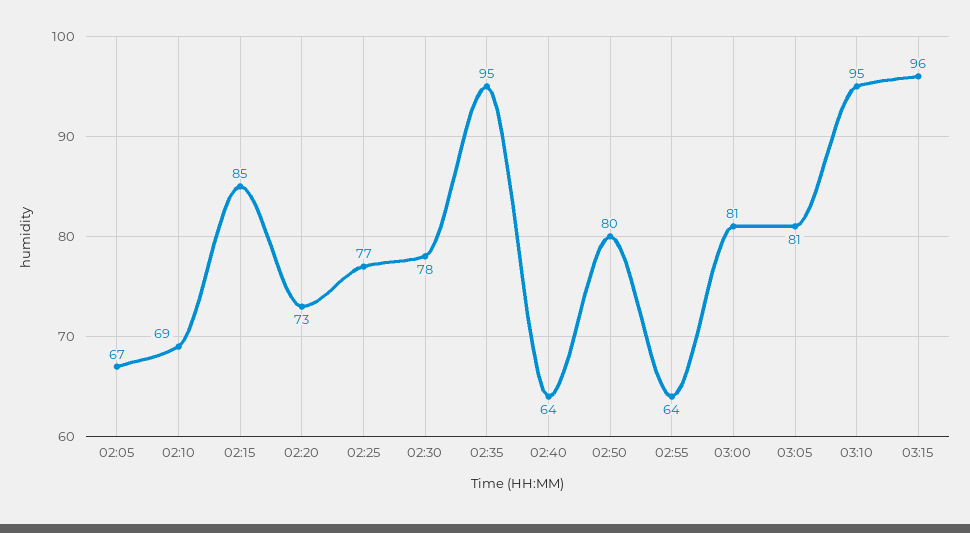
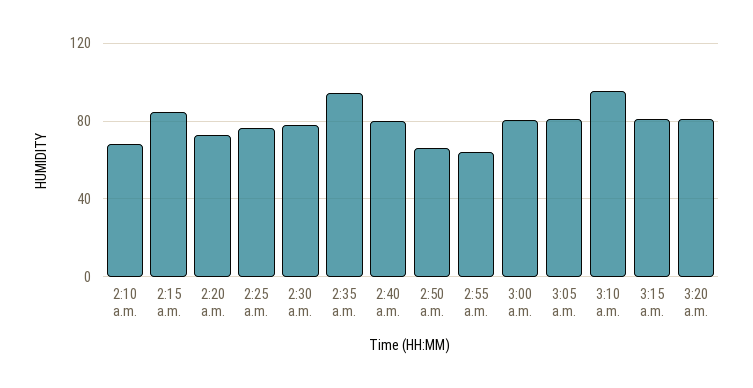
02:05: 67 -> none
02:40: 64 -> 80
02:50: 80 -> 65
03:15: 96 -> 80
3:20 a.m.: none -> 80

